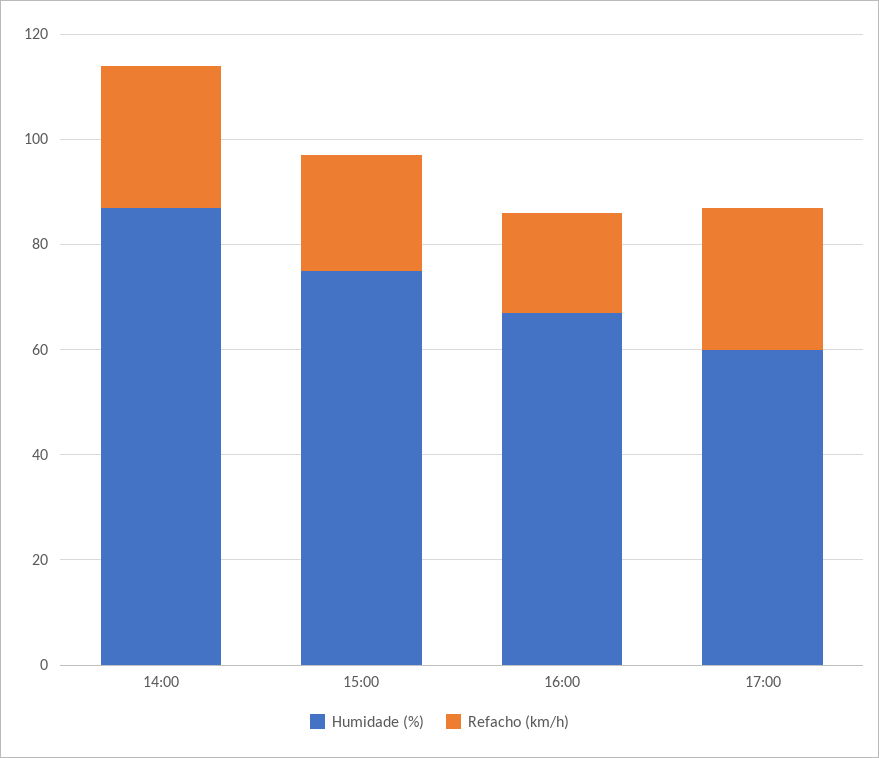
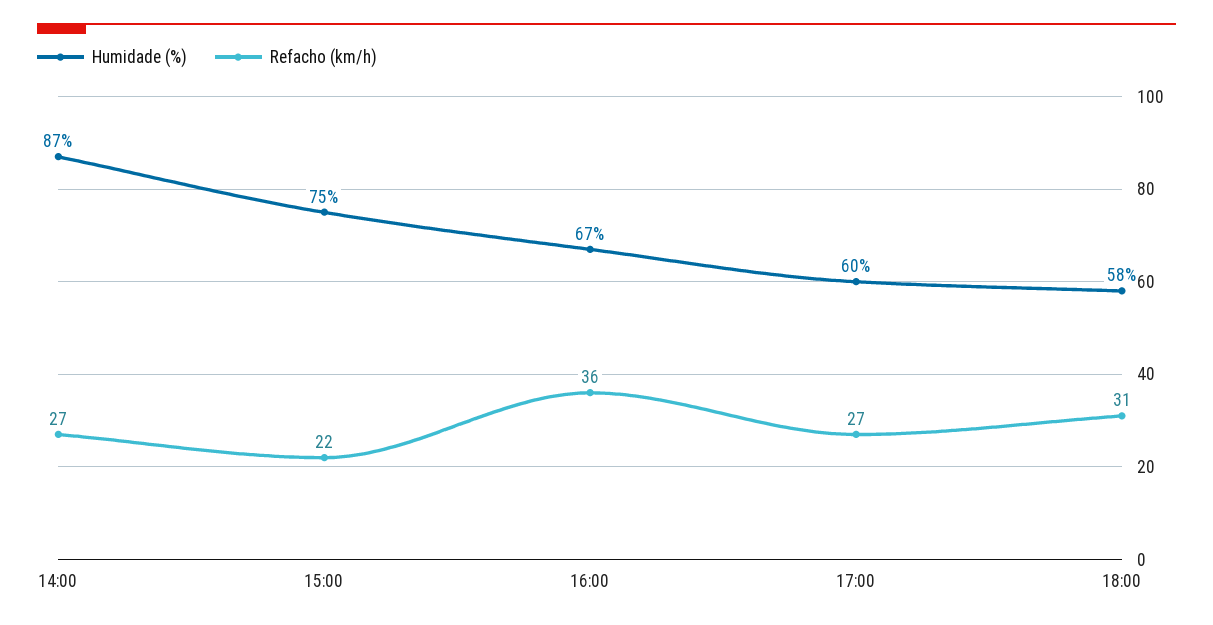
Refacho (km/h), 16:00: 20 -> 36
Humidade (%), 18:00: none -> 58
Refacho (km/h), 18:00: none -> 31

